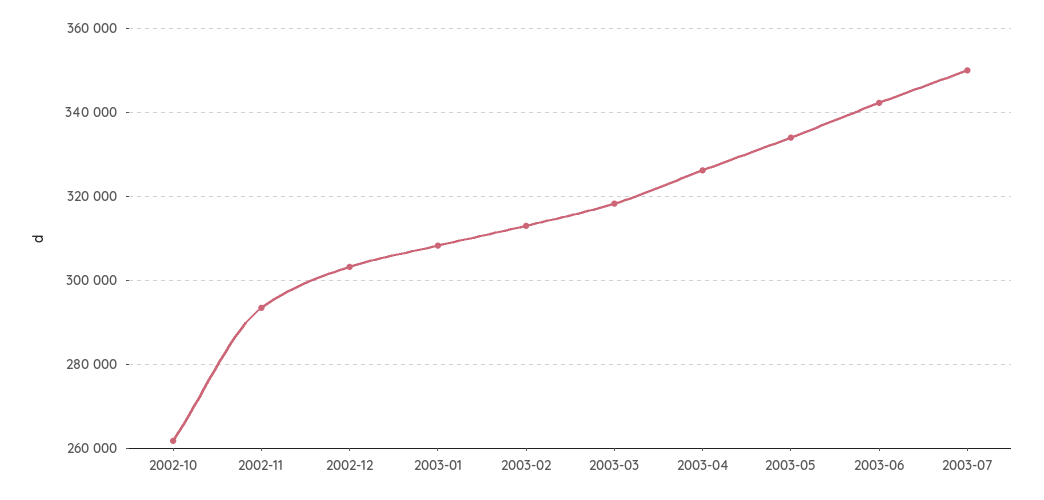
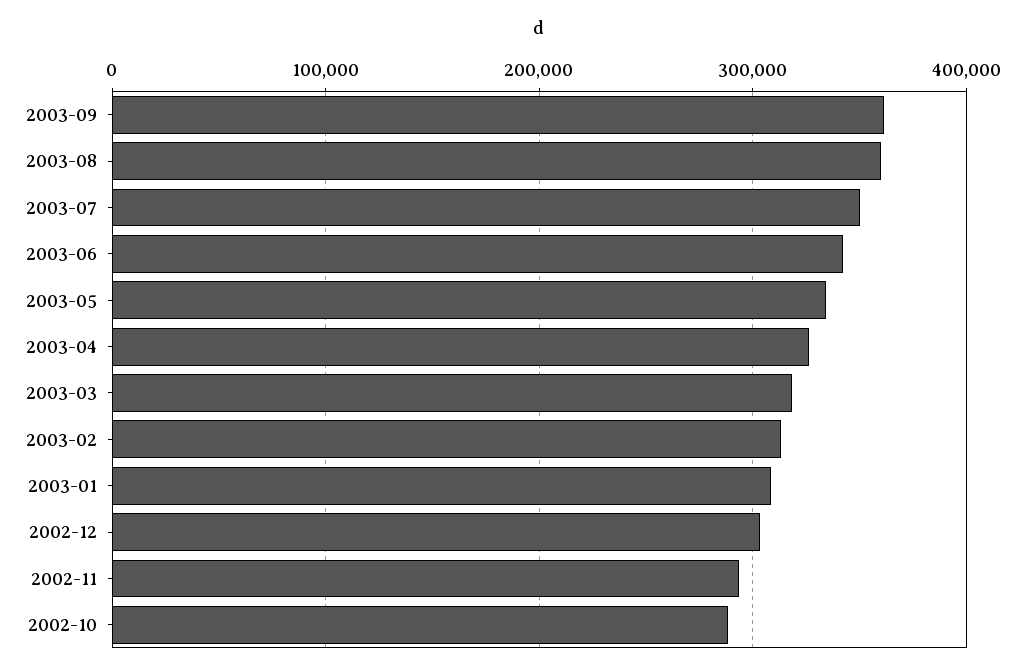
2002-10: 262000 -> 290000
2003-09: none -> 360000
2003-08: none -> 360000

